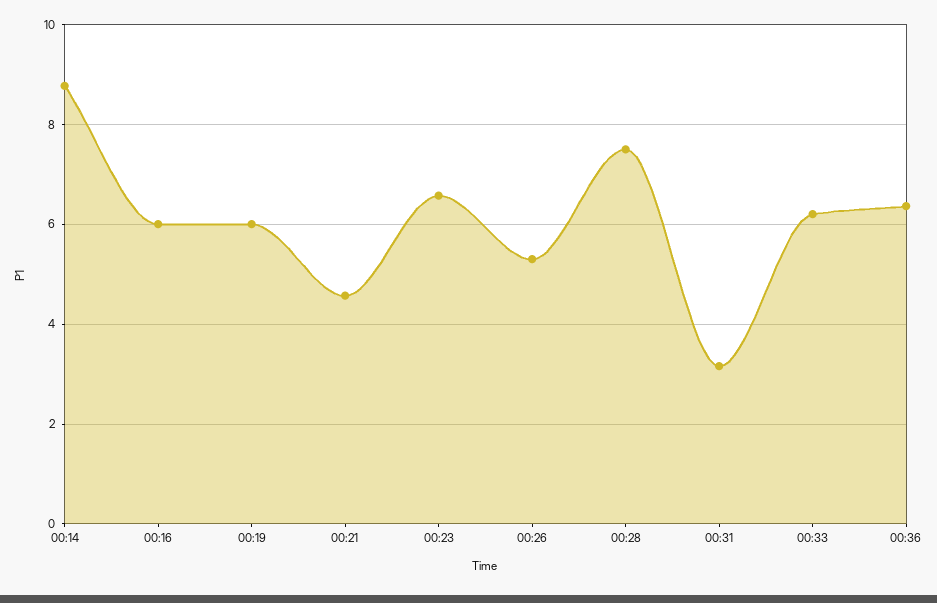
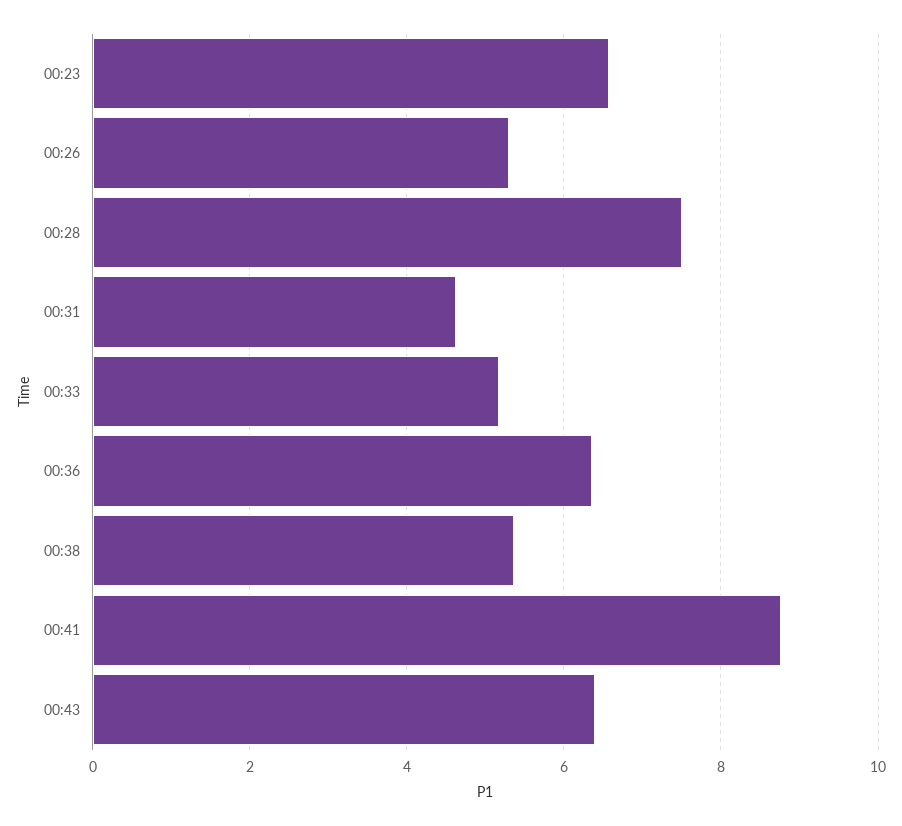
00:14: 8.8 -> none
00:16: 6 -> none
00:19: 6 -> none
00:21: 4.6 -> none
00:31: 3.2 -> 4.6
00:33: 6.2 -> 5.2
00:38: none -> 5.4
00:41: none -> 8.8
00:43: none -> 6.4

